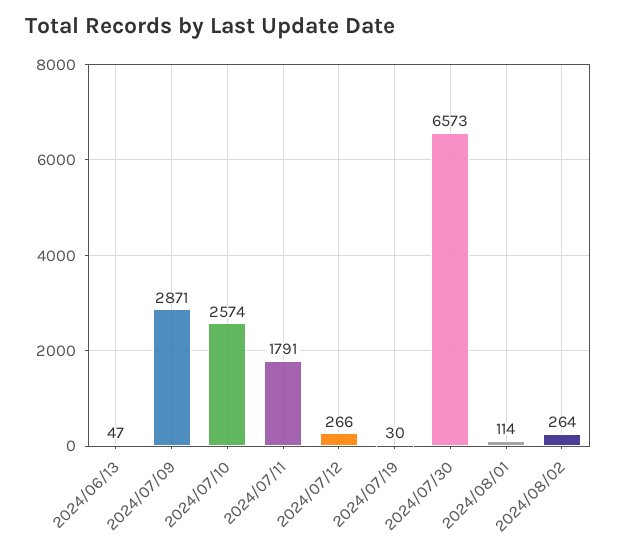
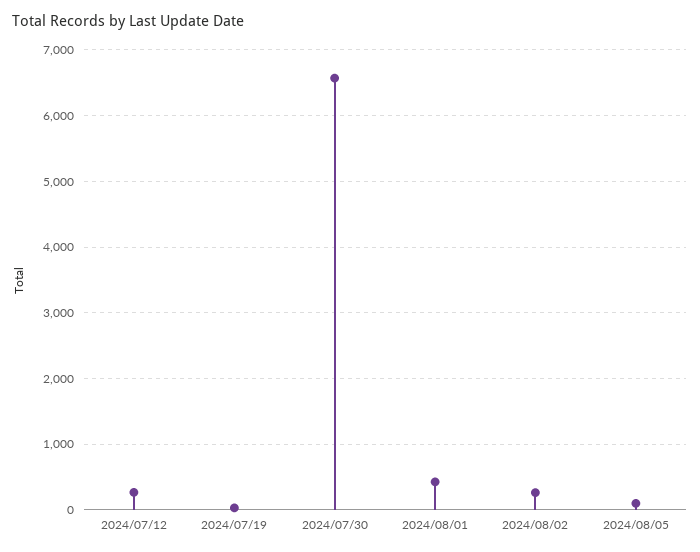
2024/06/13: 47 -> none
2024/07/09: 2871 -> none
2024/07/10: 2574 -> none
2024/07/11: 1791 -> none
2024/08/01: 114 -> 400
2024/08/05: none -> 100

